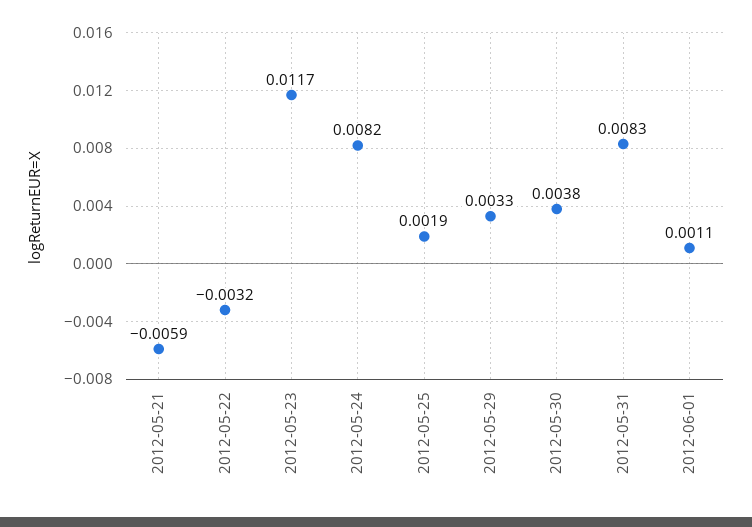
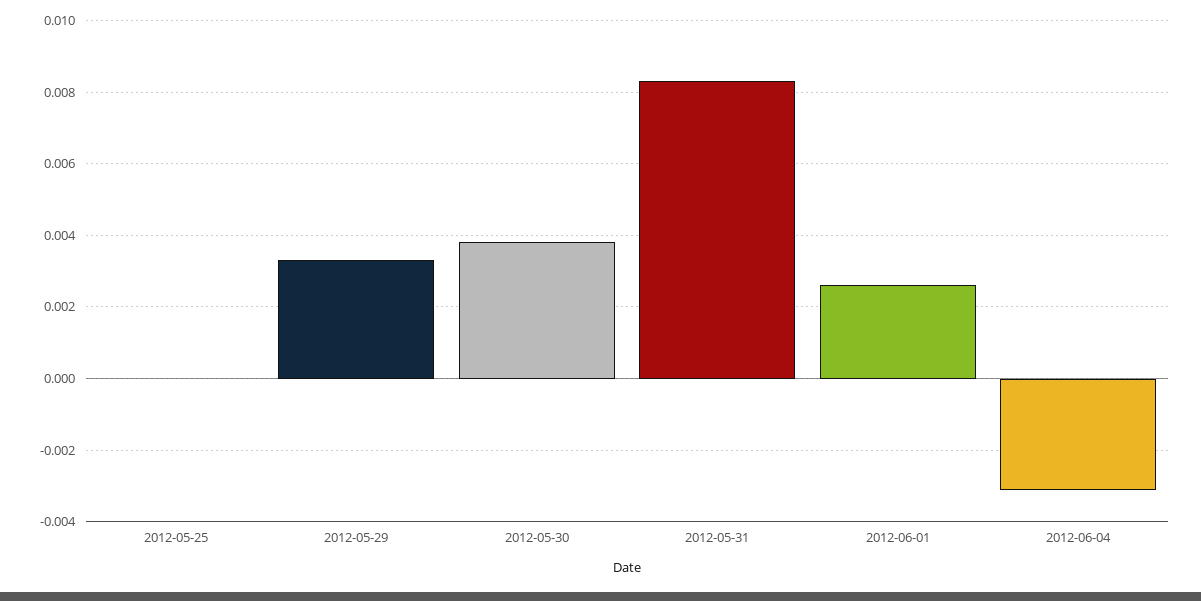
2012-05-21: -0.0059 -> none
2012-05-22: -0.0032 -> none
2012-05-23: 0.0117 -> none
2012-05-24: 0.0082 -> none
2012-05-25: 0.0019 -> 0
2012-06-01: 0.0011 -> 0.0025
2012-06-04: none -> -0.003

